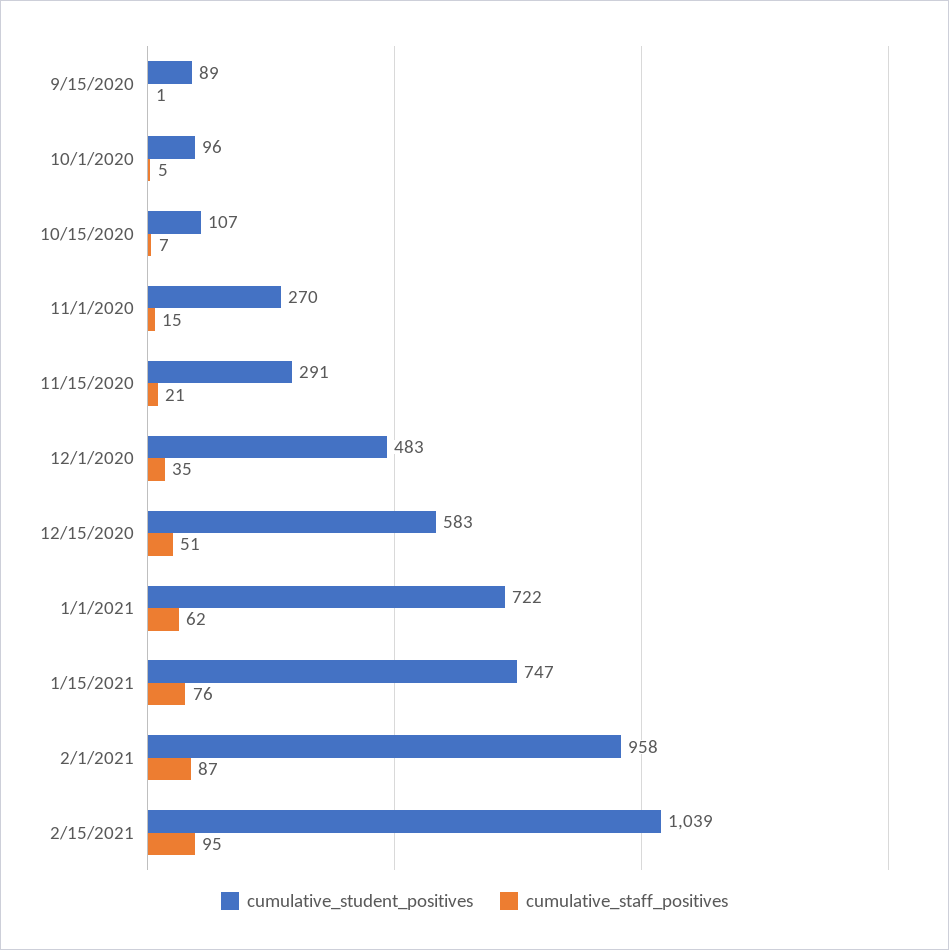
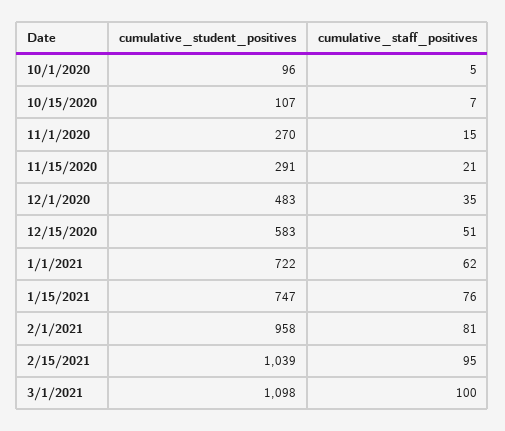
cumulative_student_positives, 9/15/2020: 89 -> none
cumulative_staff_positives, 9/15/2020: 1 -> none
cumulative_staff_positives, 2/1/2021: 87 -> 81
cumulative_student_positives, 3/1/2021: none -> 1098
cumulative_staff_positives, 3/1/2021: none -> 100

